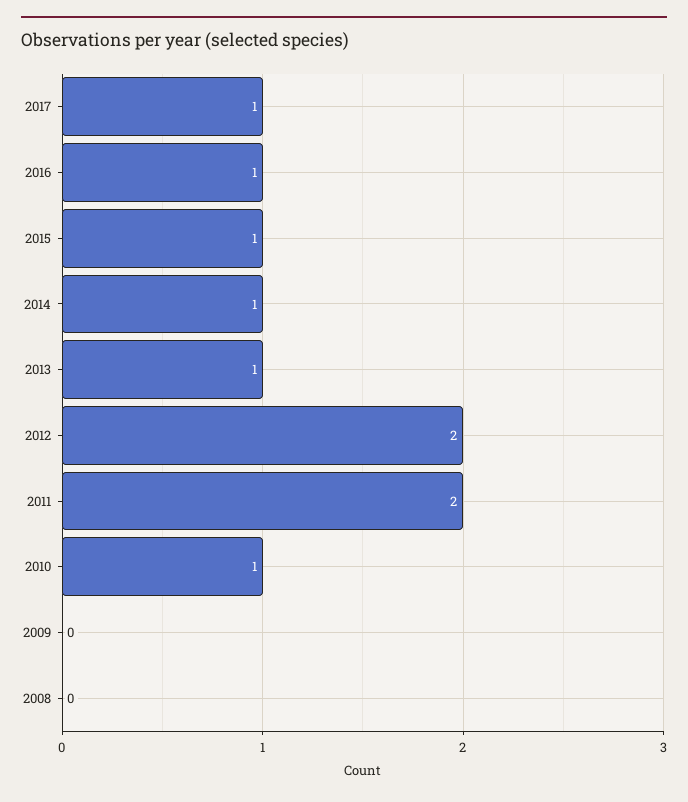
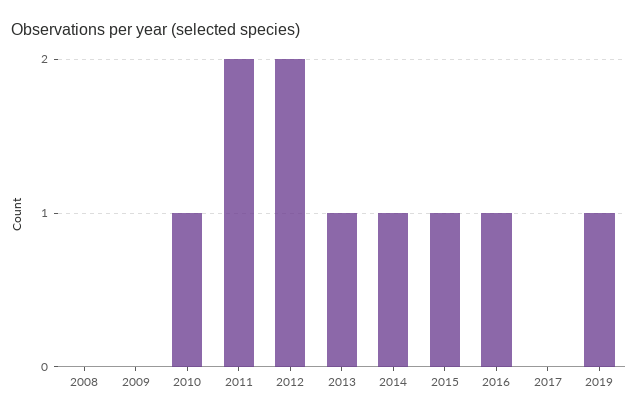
2017: 1 -> 0
2019: none -> 1

